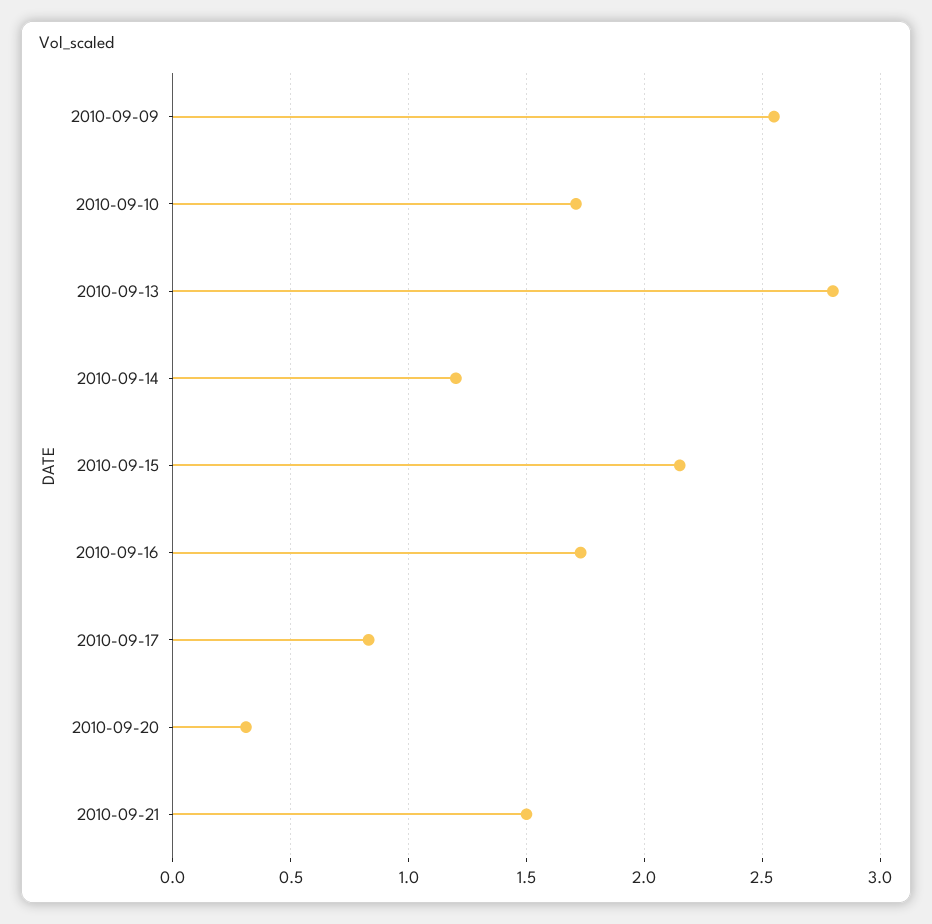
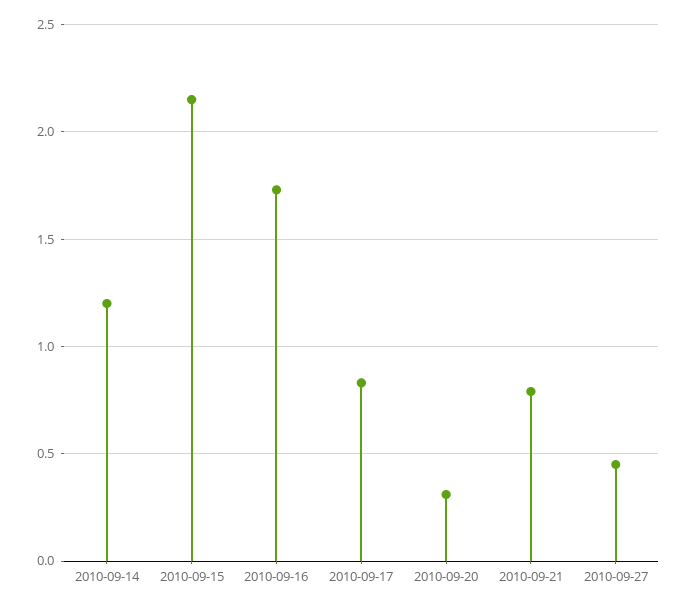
2010-09-09: 2.55 -> none
2010-09-10: 1.7 -> none
2010-09-13: 2.8 -> none
2010-09-21: 1.5 -> 0.8
2010-09-27: none -> 0.45

